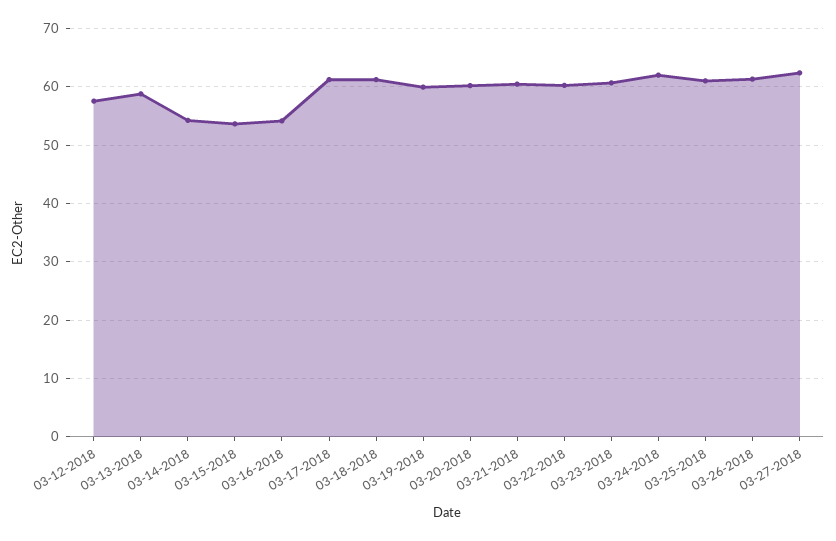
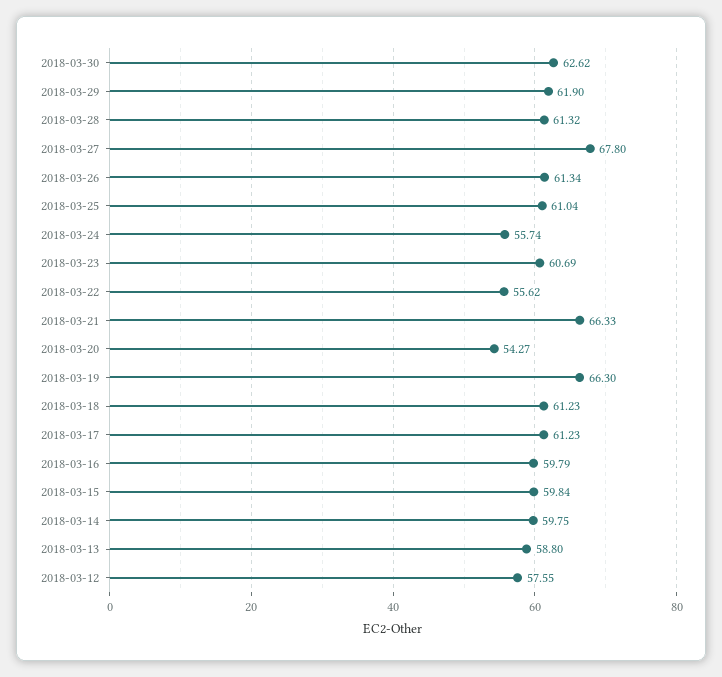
03-14-2018: 54 -> 59.75
03-15-2018: 54 -> 59.84
03-16-2018: 54 -> 59.79
03-19-2018: 60 -> 66.3
03-20-2018: 60 -> 54.27
03-21-2018: 60 -> 66.33
03-22-2018: 60 -> 55.62
03-24-2018: 62 -> 55.74
03-27-2018: 62 -> 67.8
2018-03-30: none -> 62.62
2018-03-29: none -> 61.9
2018-03-28: none -> 61.32

